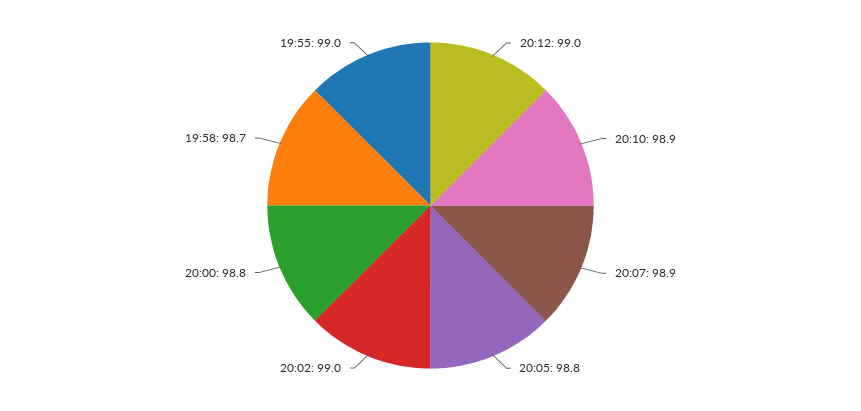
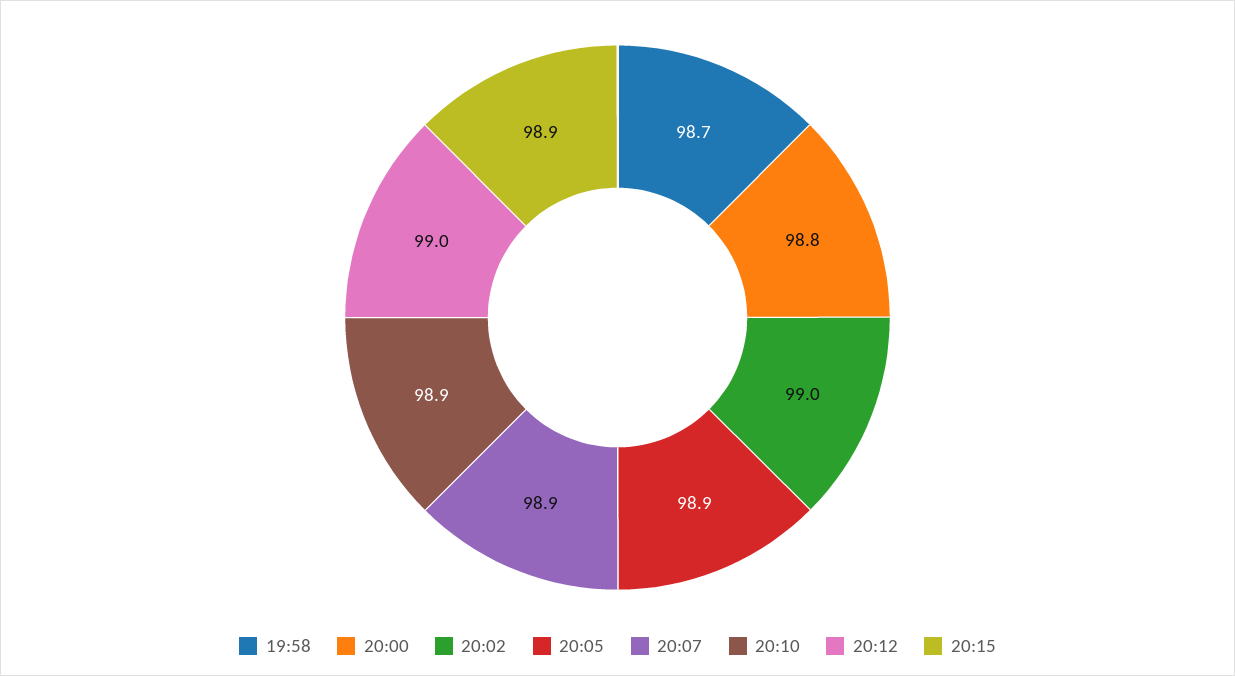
20:05: 98.8 -> 98.9
19:55: 99 -> none
20:15: none -> 98.9

